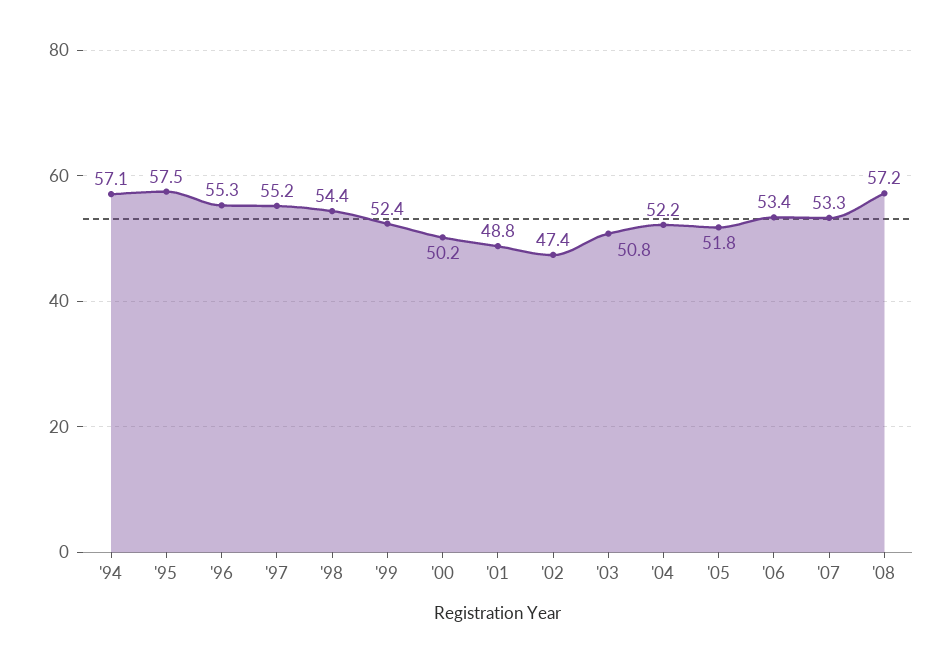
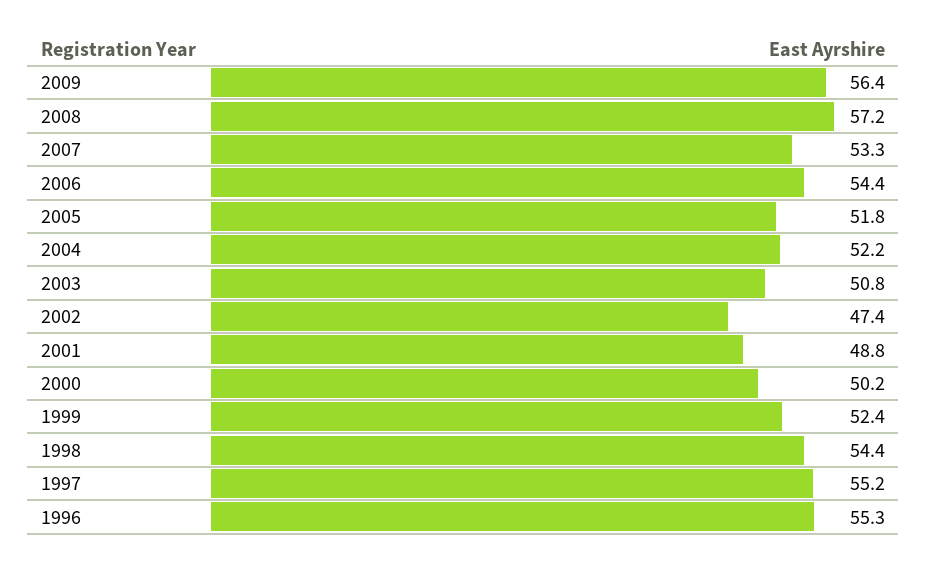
'94: 57.1 -> none
'95: 57.5 -> none
'06: 53.4 -> 54.4
2009: none -> 56.4

